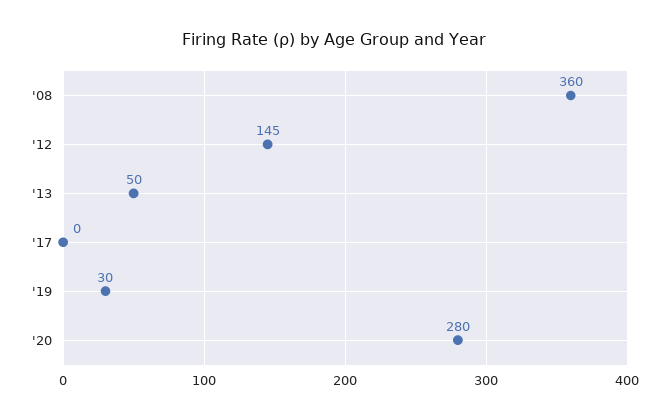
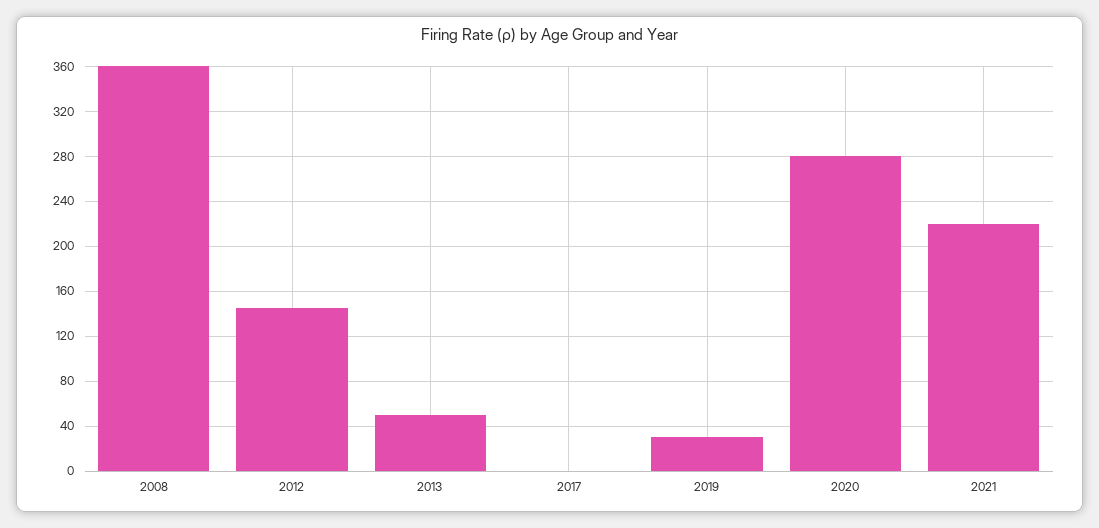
2021: none -> 220

